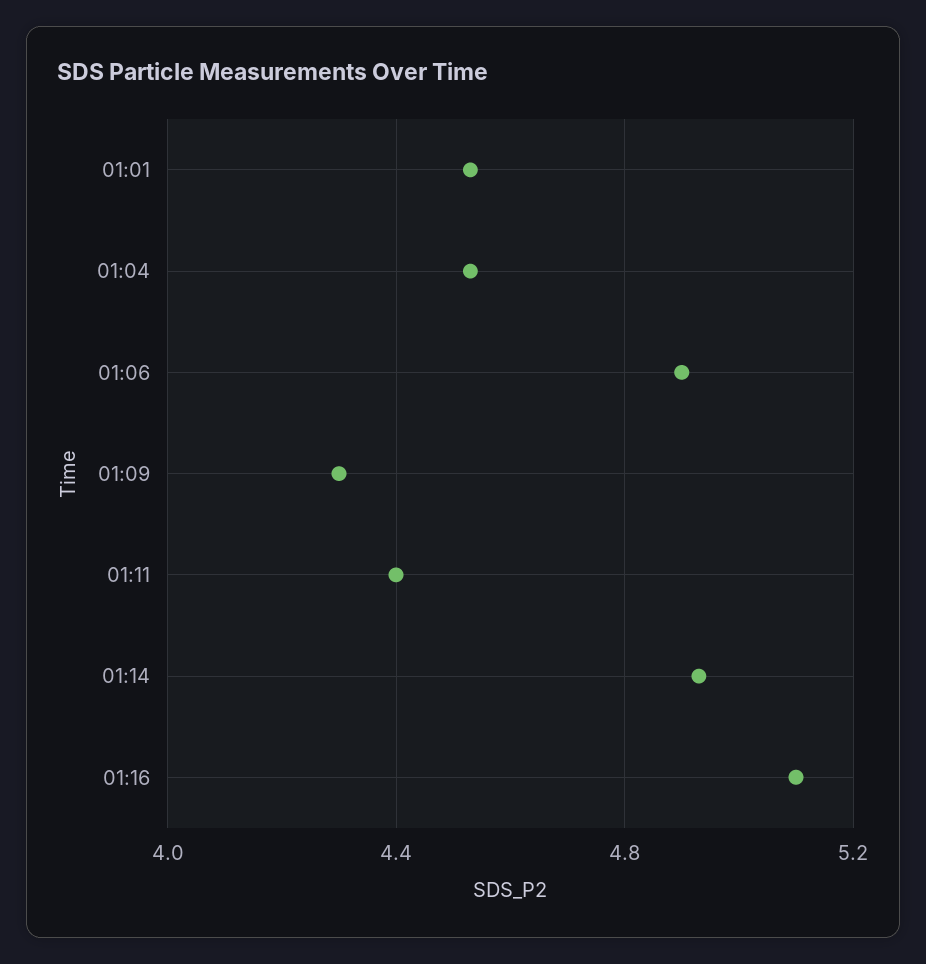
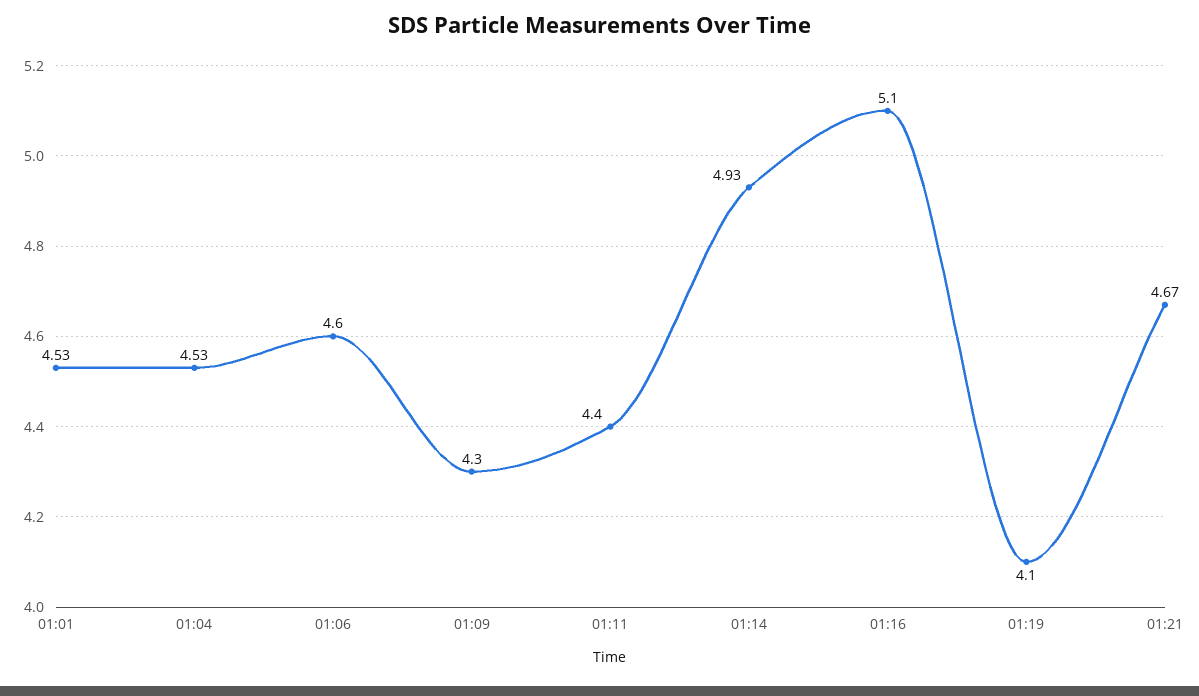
01:06: 4.9 -> 4.6
01:19: none -> 4.1
01:21: none -> 4.67

